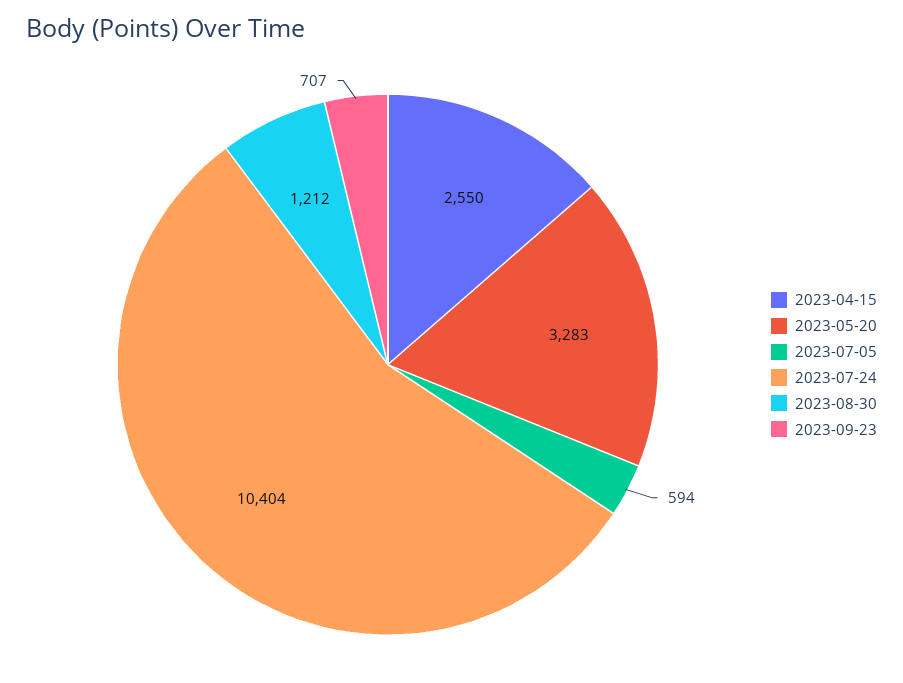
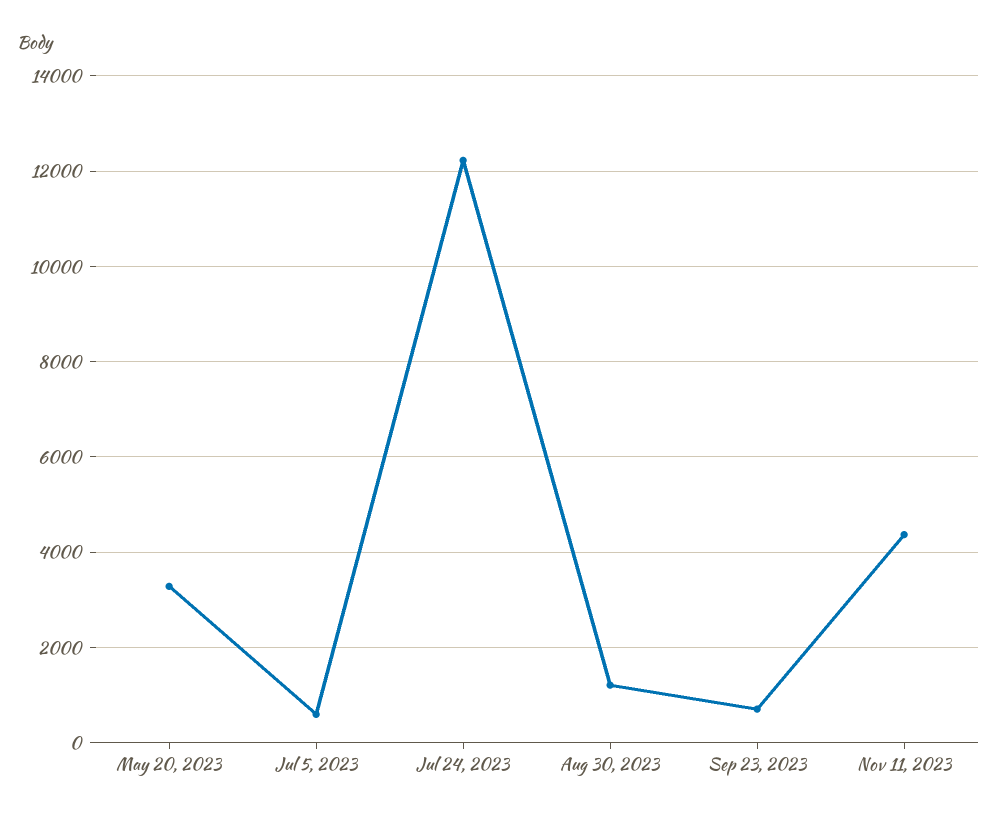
2023-04-15: 2550 -> none
2023-07-24: 10404 -> 12200
Nov 11, 2023: none -> 4400

